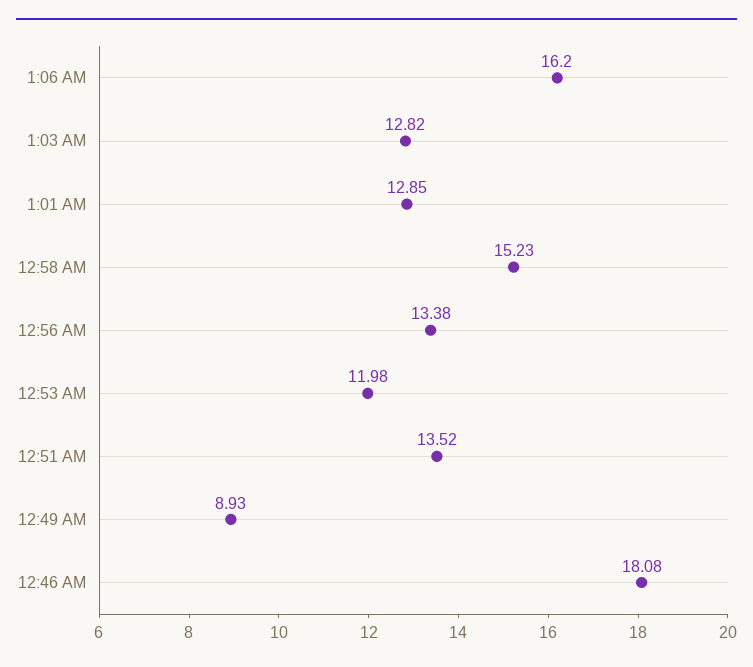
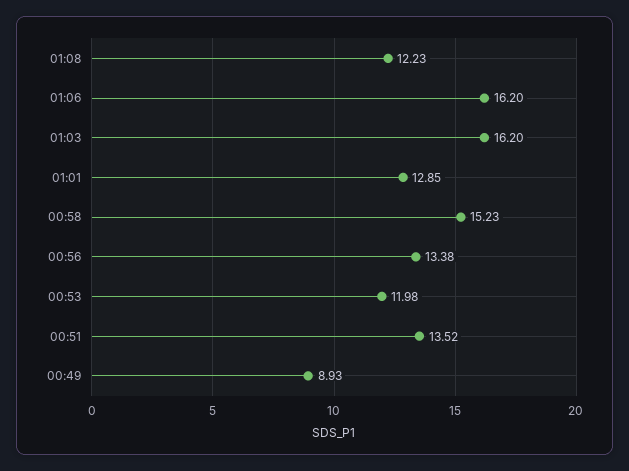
1:03 AM: 12.82 -> 16.2
12:46 AM: 18.08 -> none
01:08: none -> 12.23

